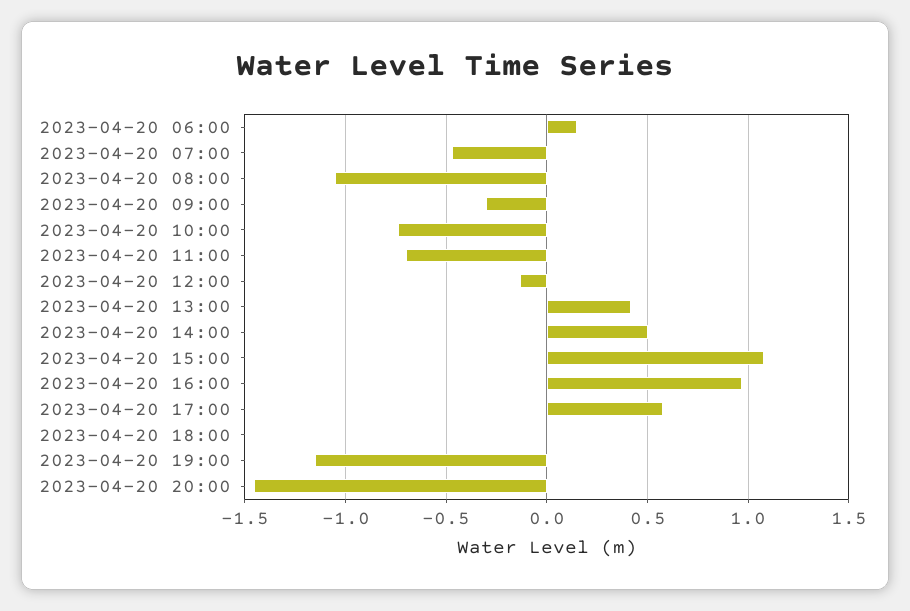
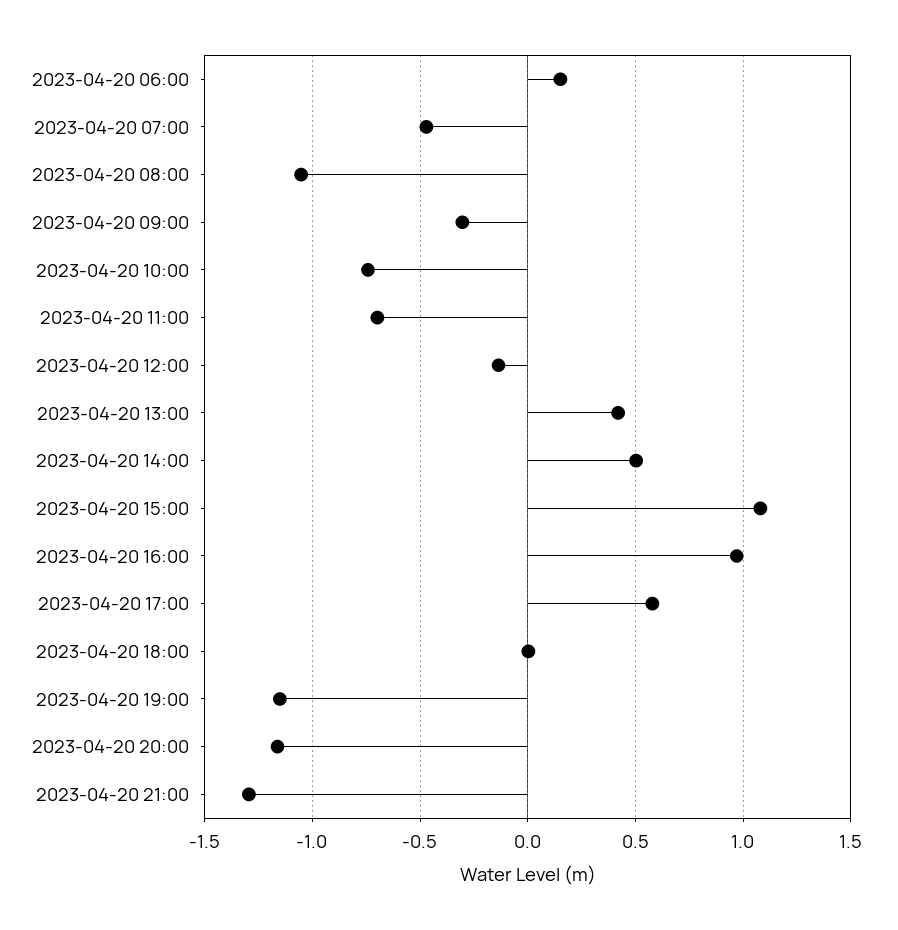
2023-04-20 20:00: -1.45 -> -1.15
2023-04-20 21:00: none -> -1.3

